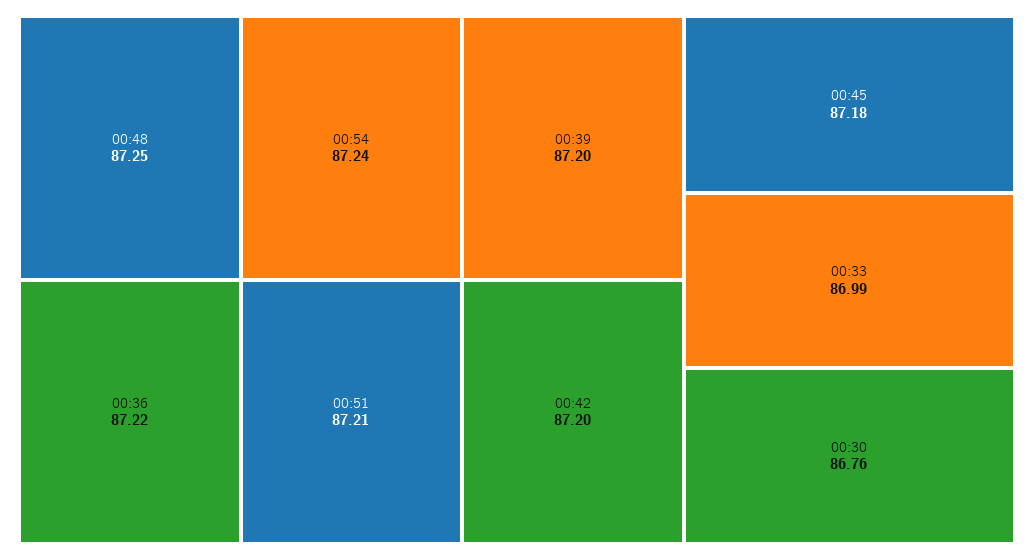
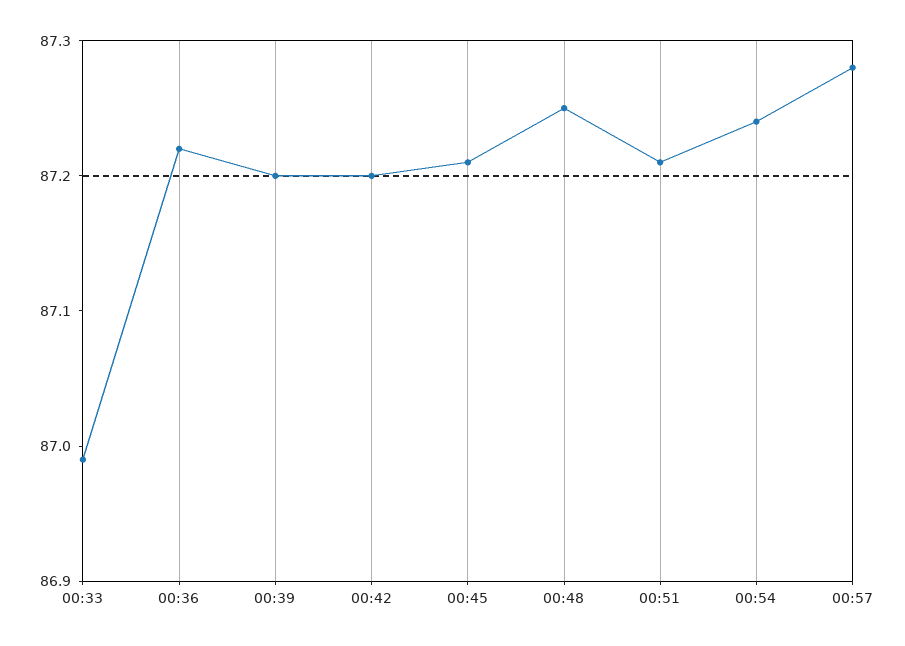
00:45: 87.18 -> 87.21
00:30: 86.76 -> none
00:57: none -> 87.28

